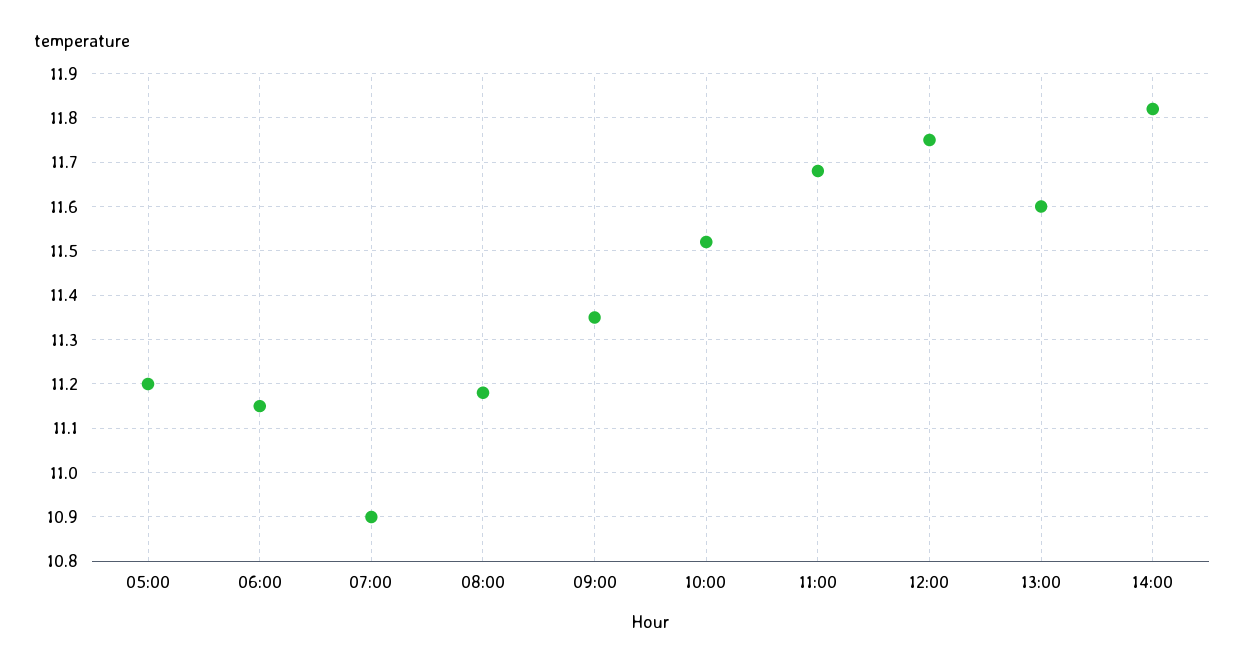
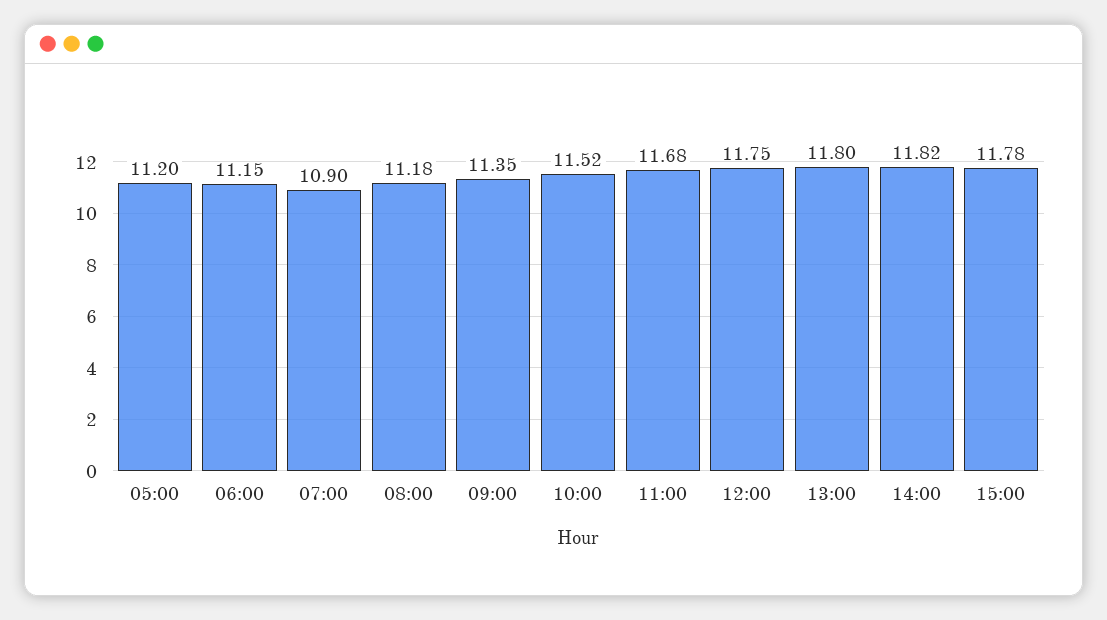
13:00: 11.6 -> 11.8
15:00: none -> 11.78

